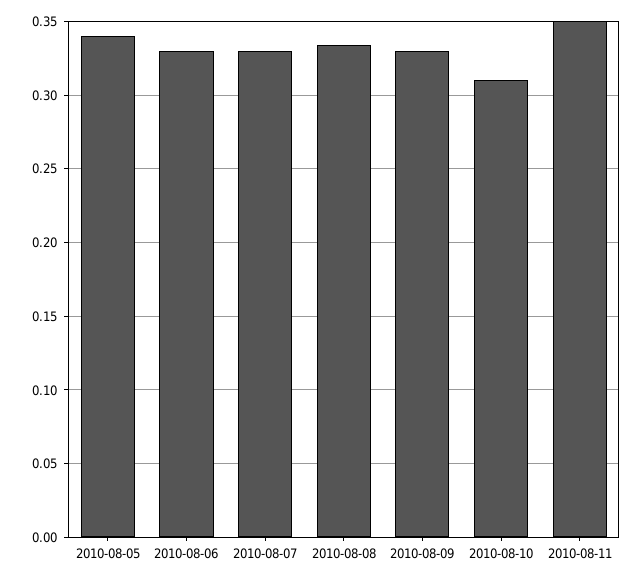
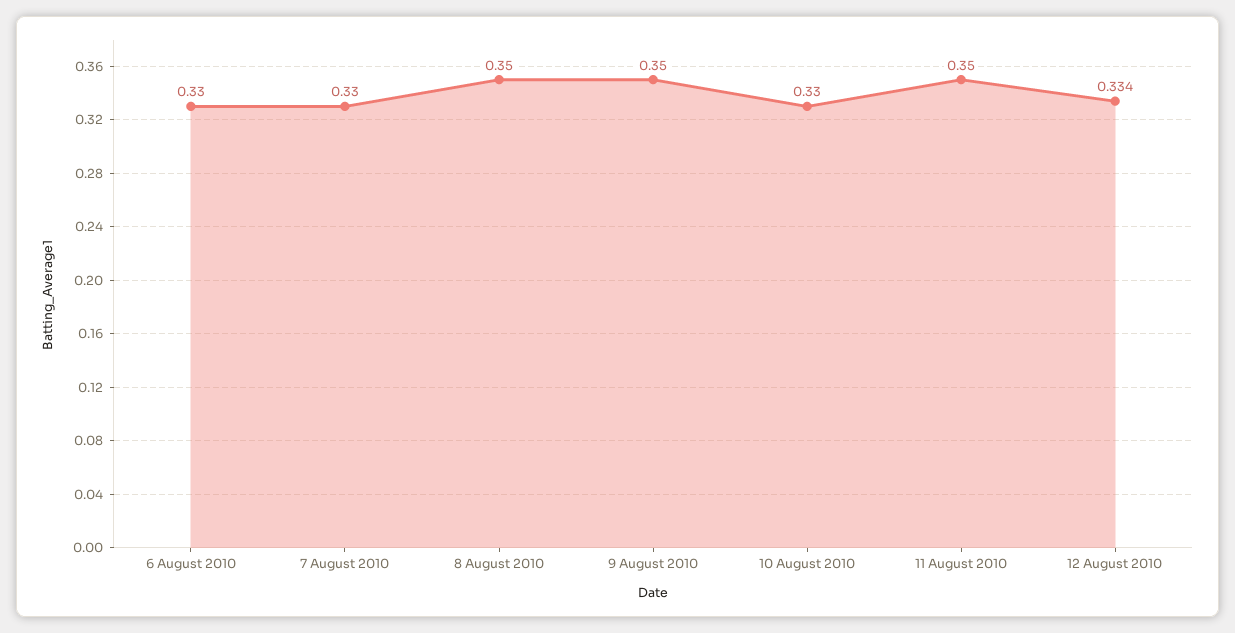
2010-08-05: 0.34 -> none
2010-08-08: 0.335 -> 0.35
2010-08-09: 0.33 -> 0.35
2010-08-10: 0.31 -> 0.33
12 August 2010: none -> 0.334

